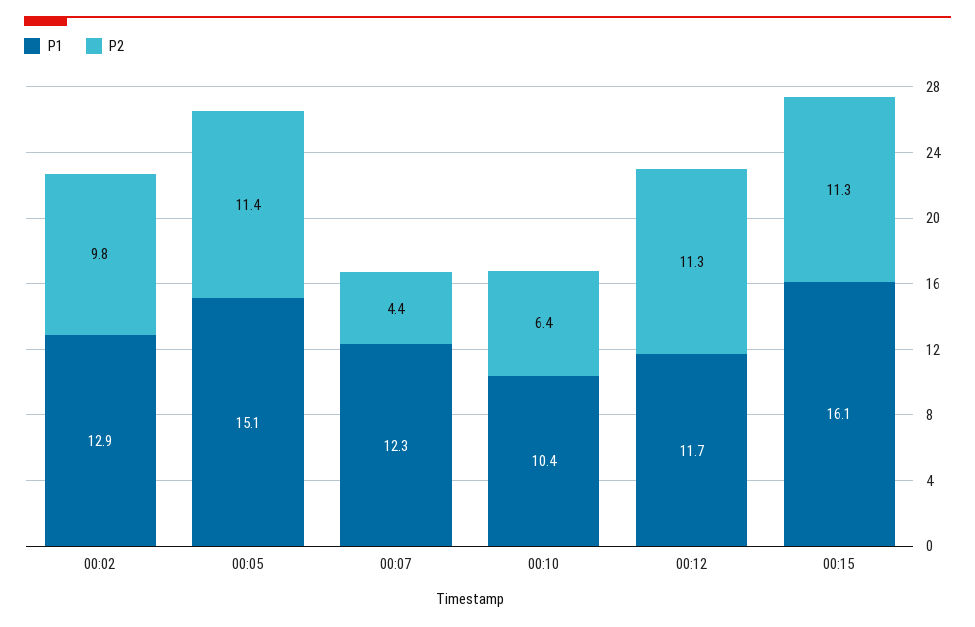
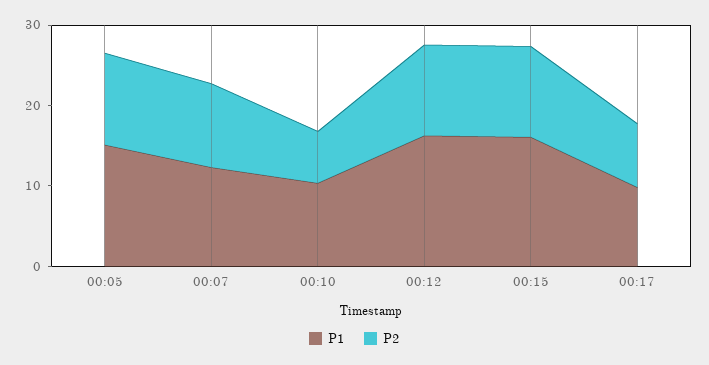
P1, 00:02: 12.9 -> none
P2, 00:02: 9.8 -> none
P2, 00:07: 4.4 -> 10
P1, 00:12: 11.7 -> 16
P1, 00:17: none -> 10
P2, 00:17: none -> 8

